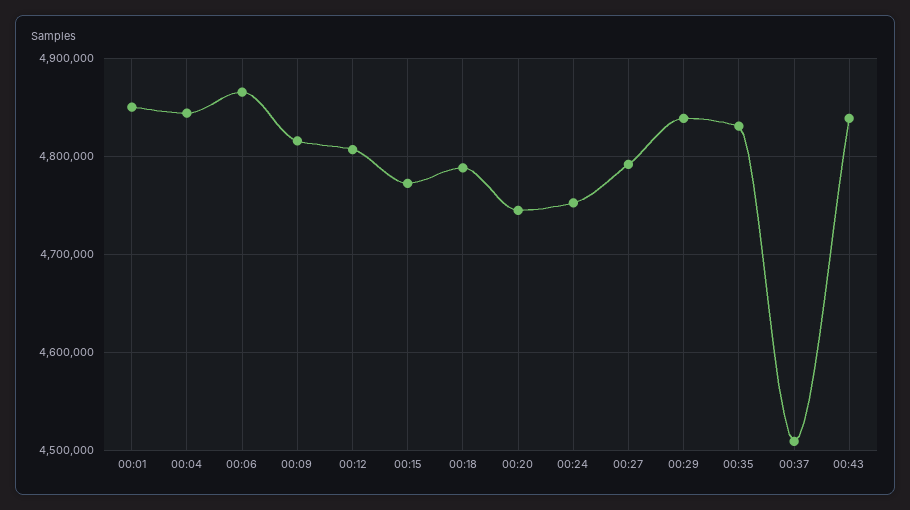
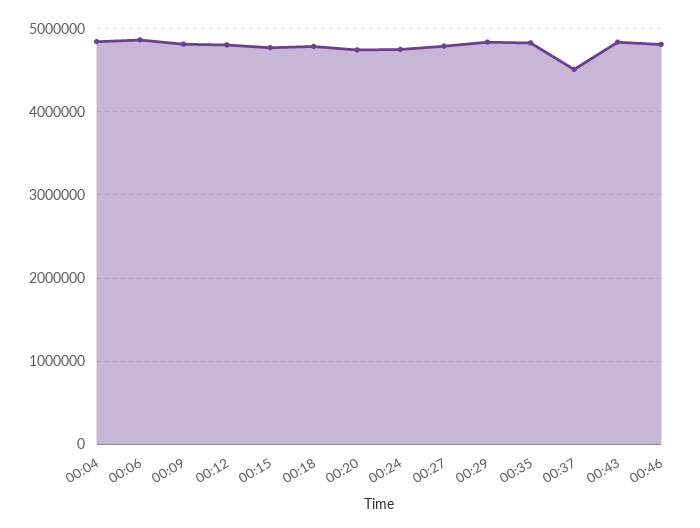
00:01: 4850000 -> none
00:46: none -> 4800000

